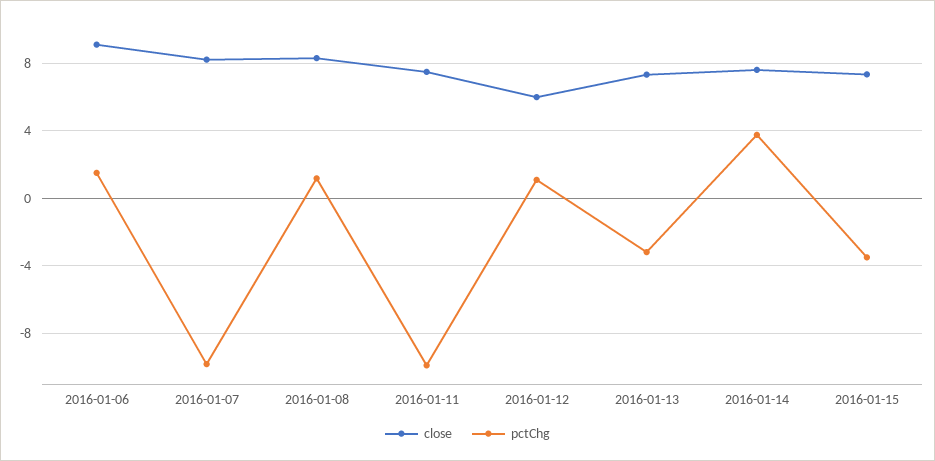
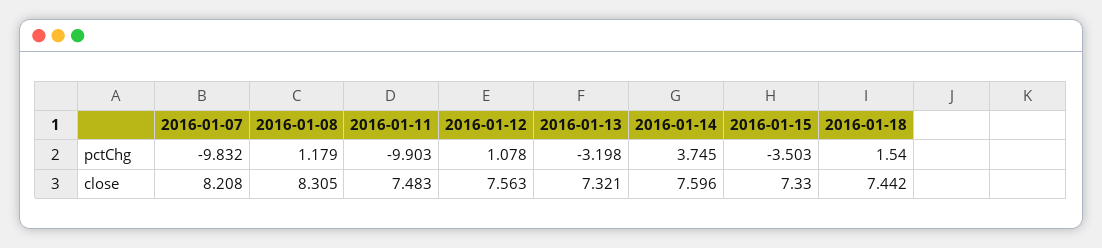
close, 2016-01-06: 9 -> none
pctChg, 2016-01-06: 1.5 -> none
close, 2016-01-12: 6 -> 7.563
pctChg, 2016-01-18: none -> 1.54
close, 2016-01-18: none -> 7.442

